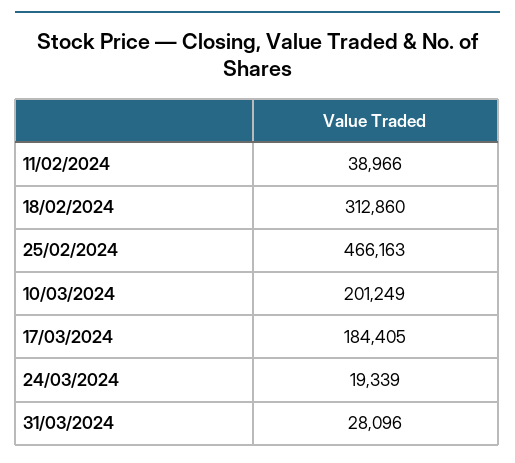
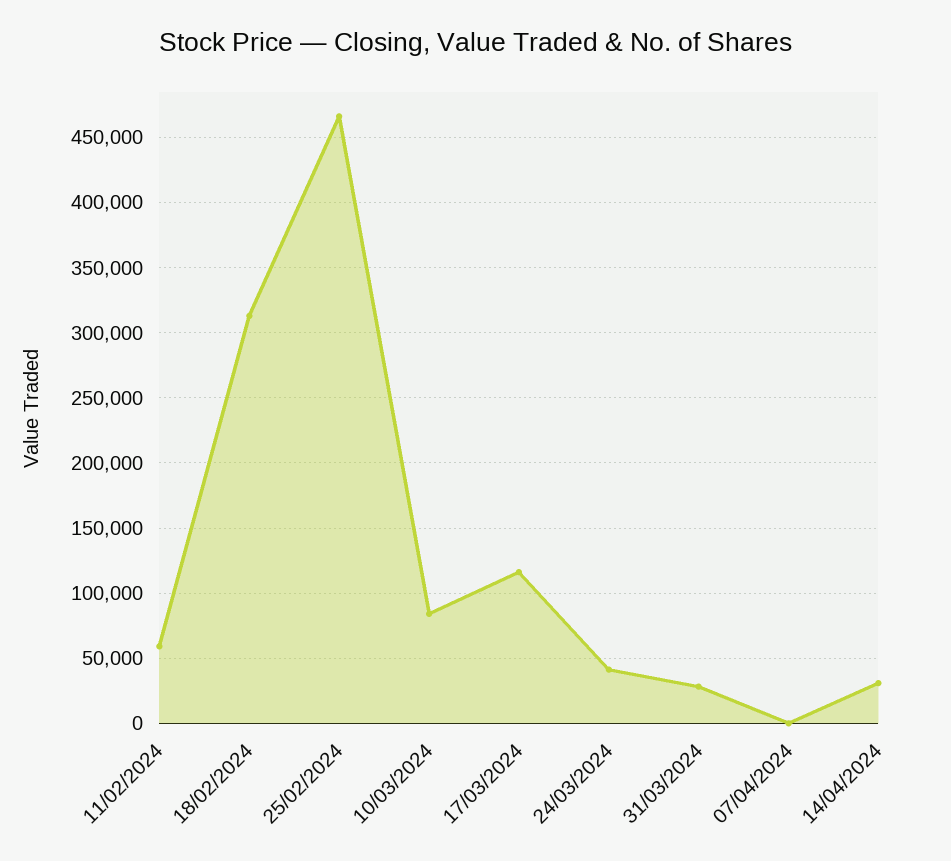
11/02/2024: 38966 -> 60000
10/03/2024: 201249 -> 85000
17/03/2024: 184405 -> 115000
24/03/2024: 19339 -> 40000
07/04/2024: none -> 0
14/04/2024: none -> 30000

